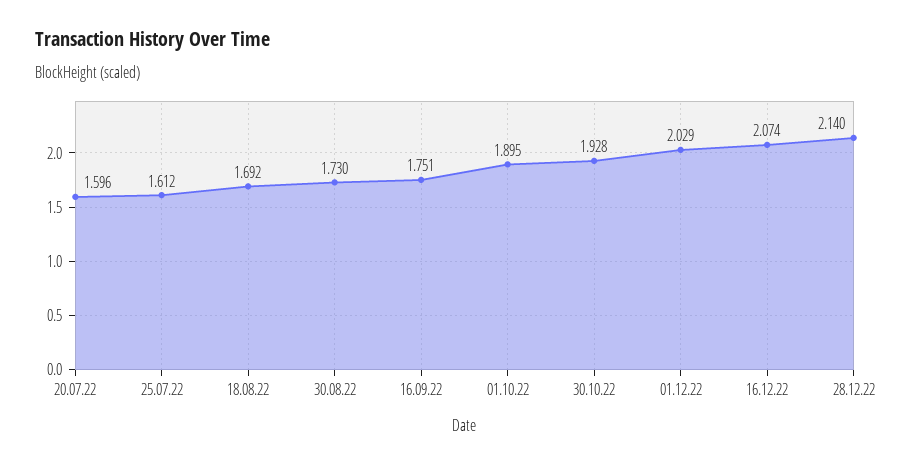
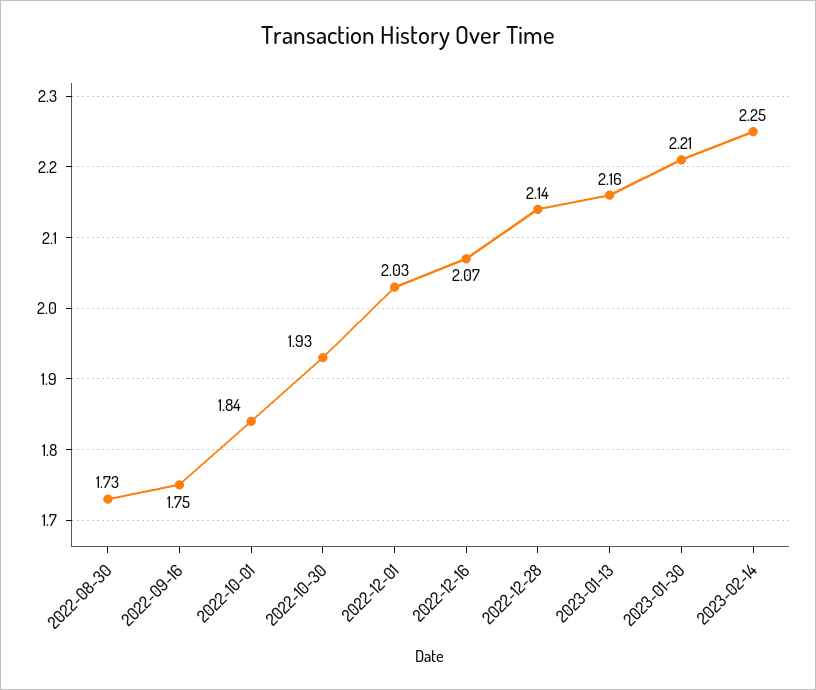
20.07.22: 1.596 -> none
25.07.22: 1.612 -> none
18.08.22: 1.692 -> none
01.10.22: 1.895 -> 1.84
2023-01-13: none -> 2.16
2023-01-30: none -> 2.21
2023-02-14: none -> 2.25

